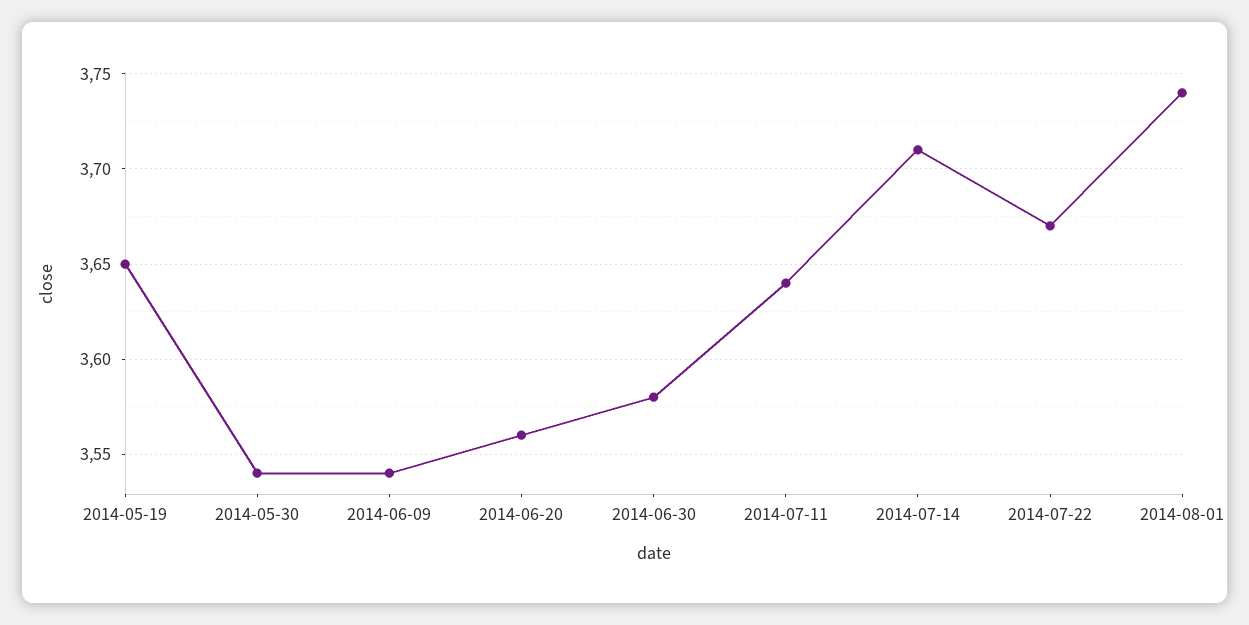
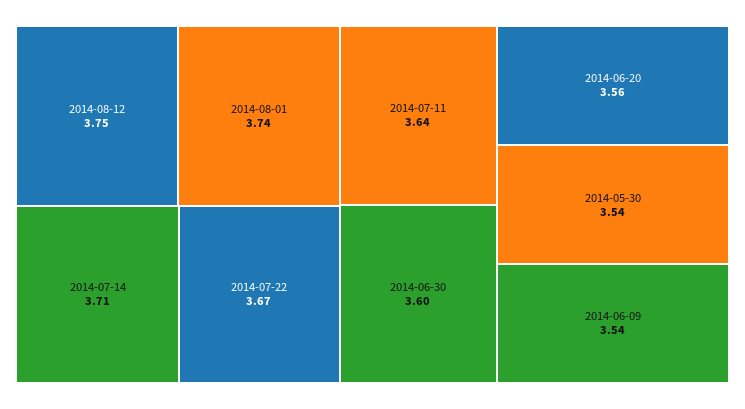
2014-05-19: 3.65 -> none
2014-06-30: 3.58 -> 3.6
2014-08-12: none -> 3.75

